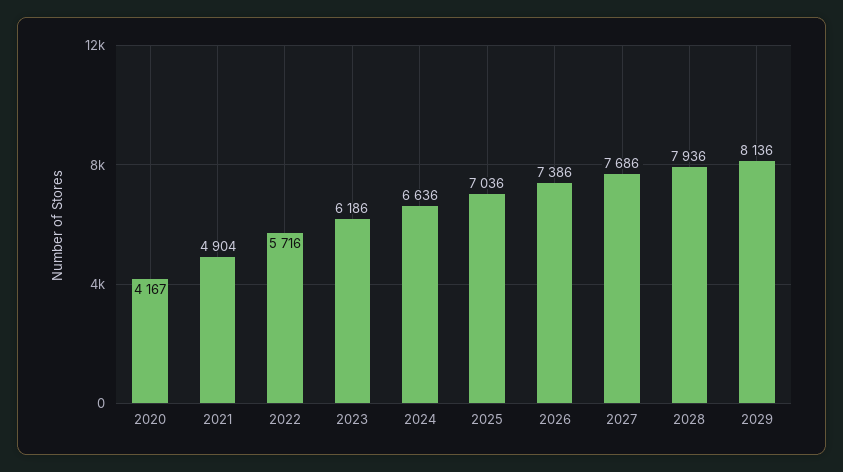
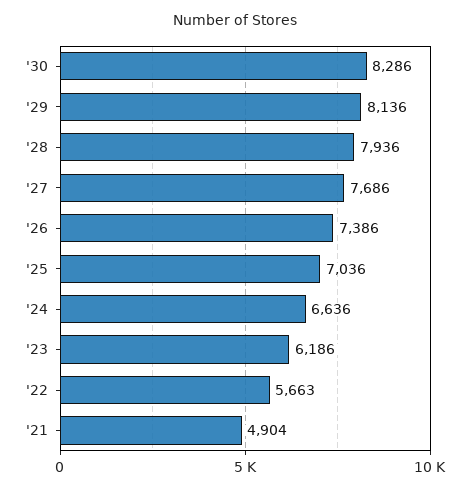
2020: 4167 -> none
2022: 5716 -> 5663
'30: none -> 8286

